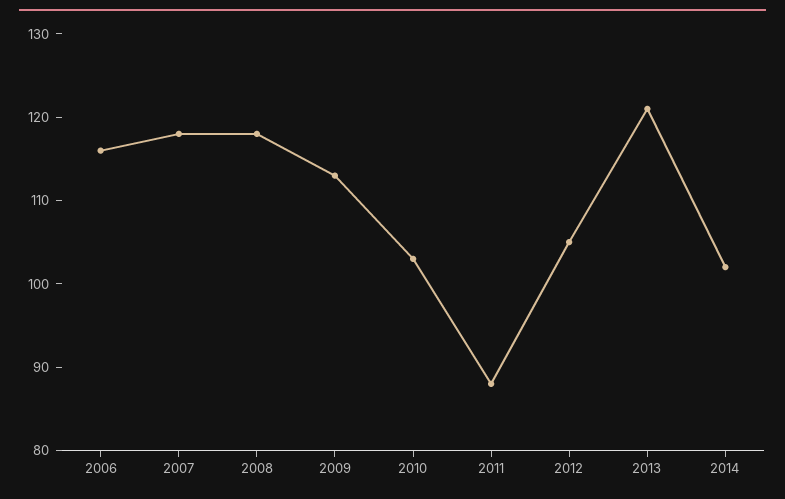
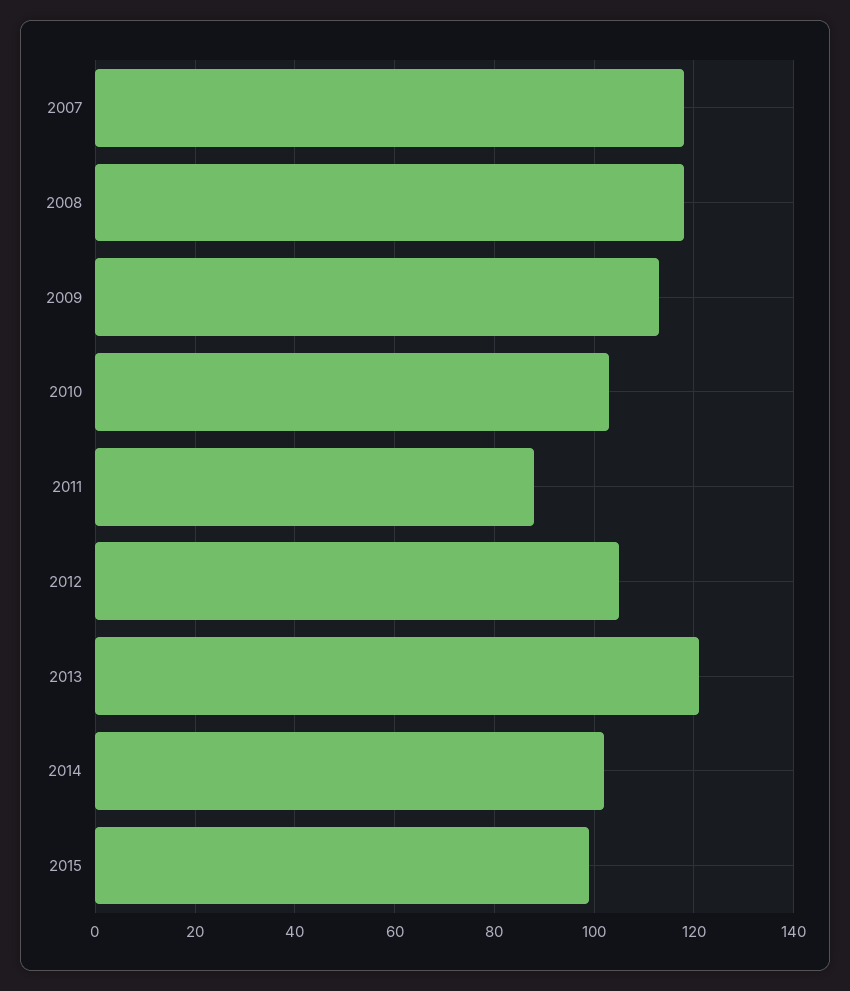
2006: 116 -> none
2015: none -> 100

